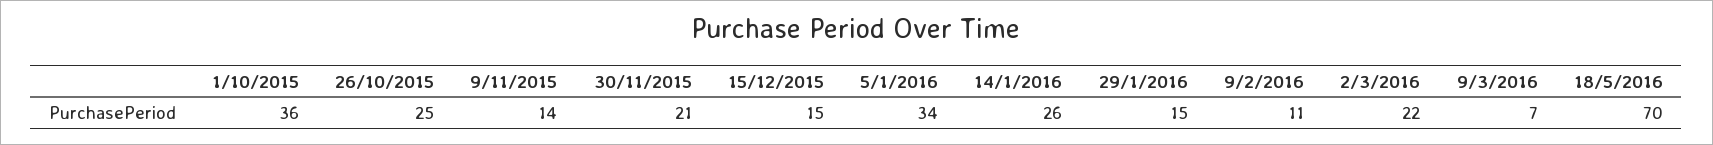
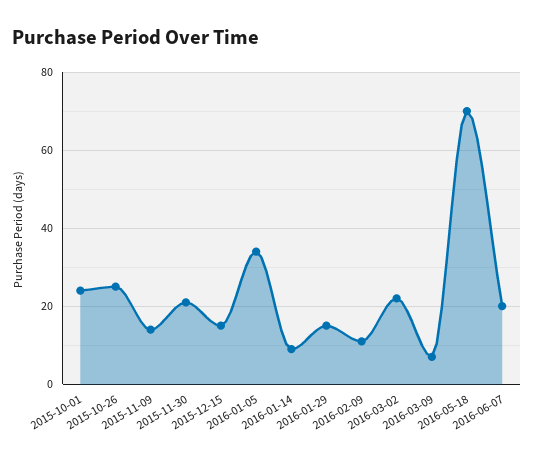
1/10/2015: 36 -> 25
14/1/2016: 26 -> 10
2016-06-07: none -> 20

